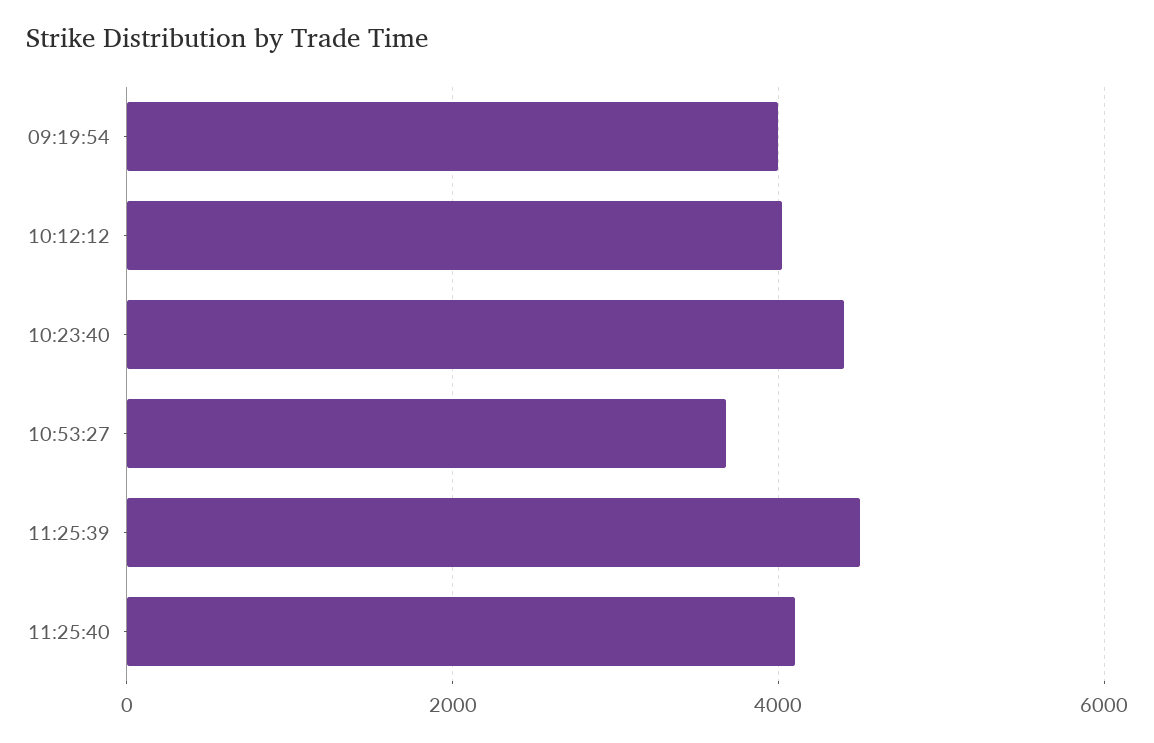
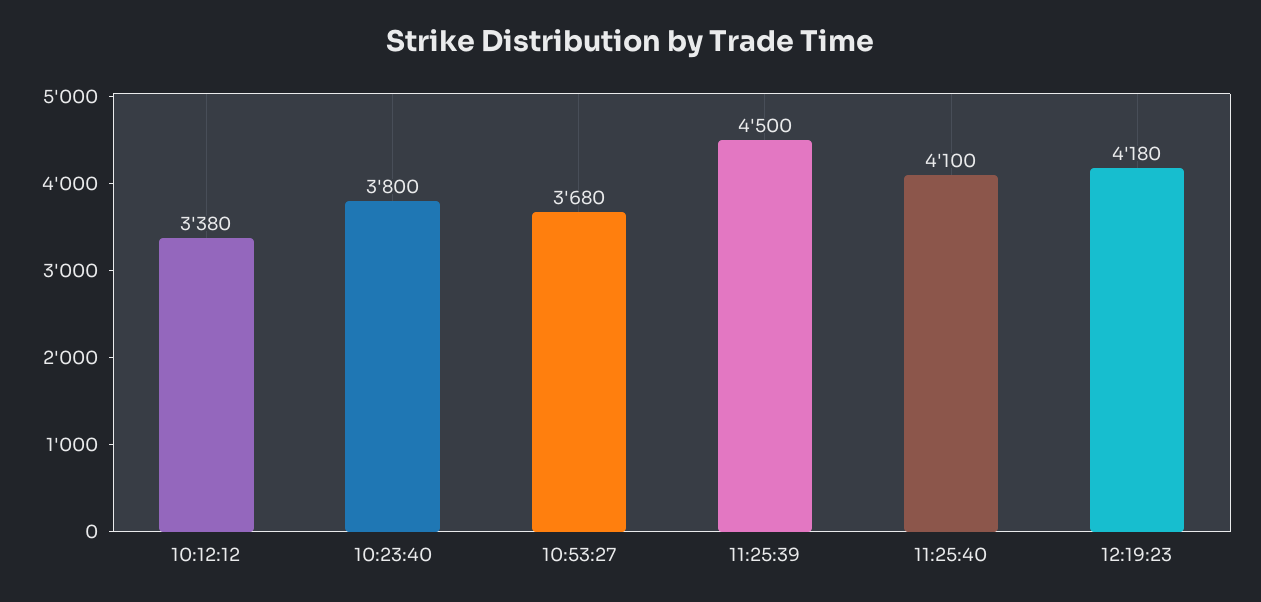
09:19:54: 4000 -> none
10:12:12: 4000 -> 3380
10:23:40: 4400 -> 3800
12:19:23: none -> 4180

